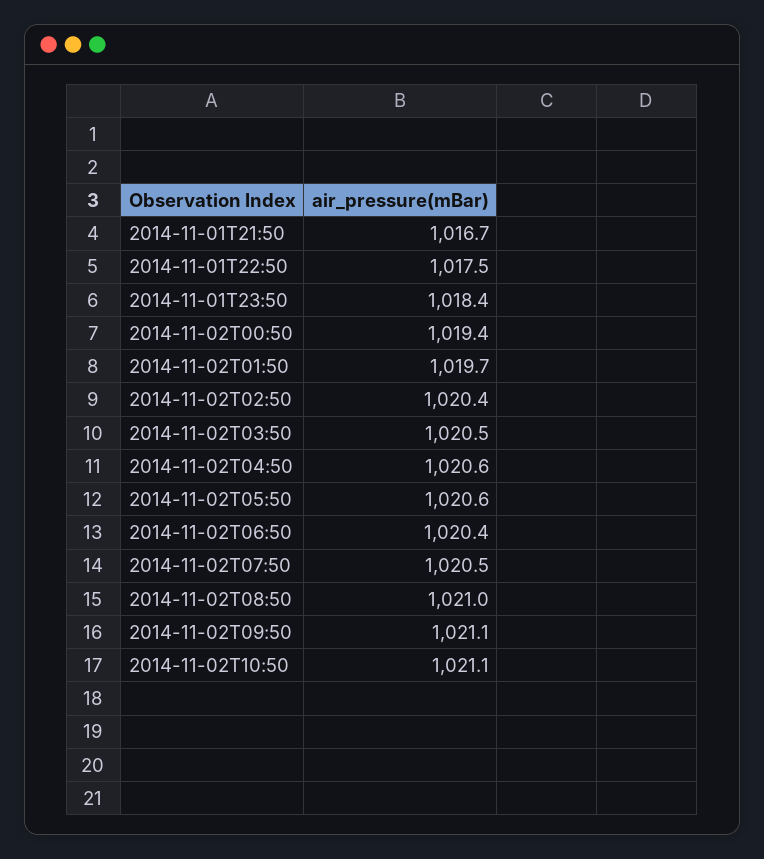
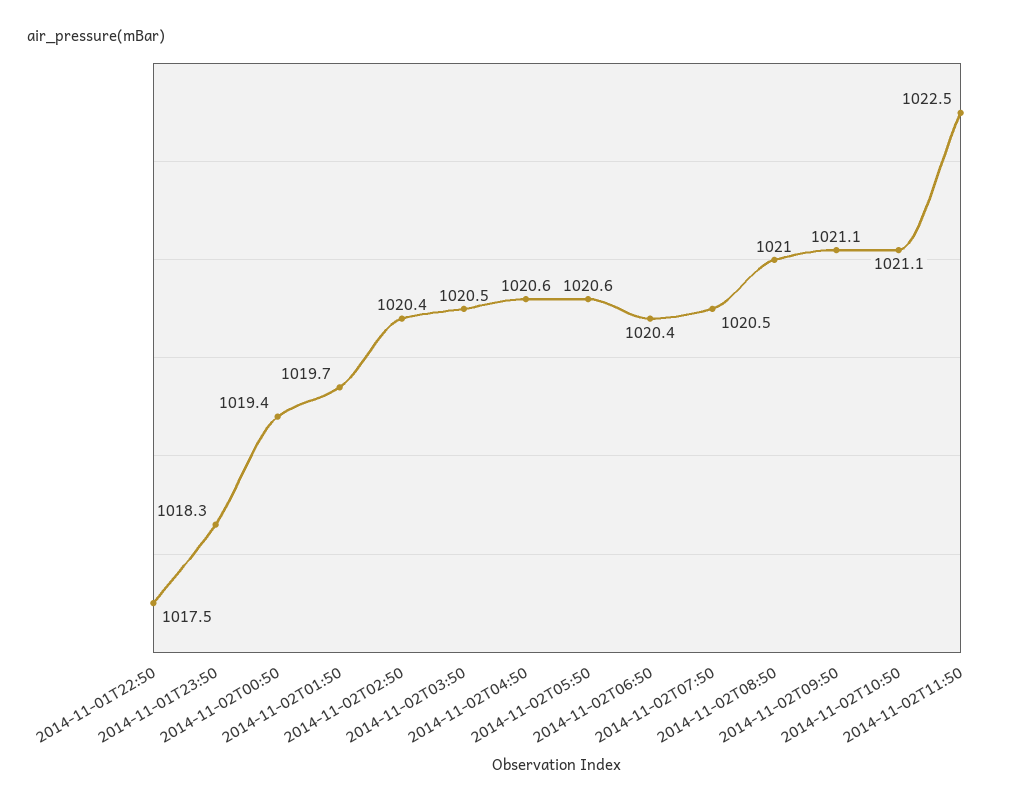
2014-11-01T21:50: 1016.7 -> none
2014-11-01T23:50: 1018.4 -> 1018.3
2014-11-02T11:50: none -> 1022.5

